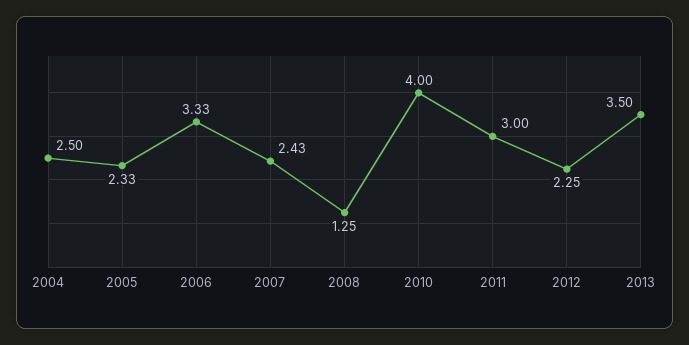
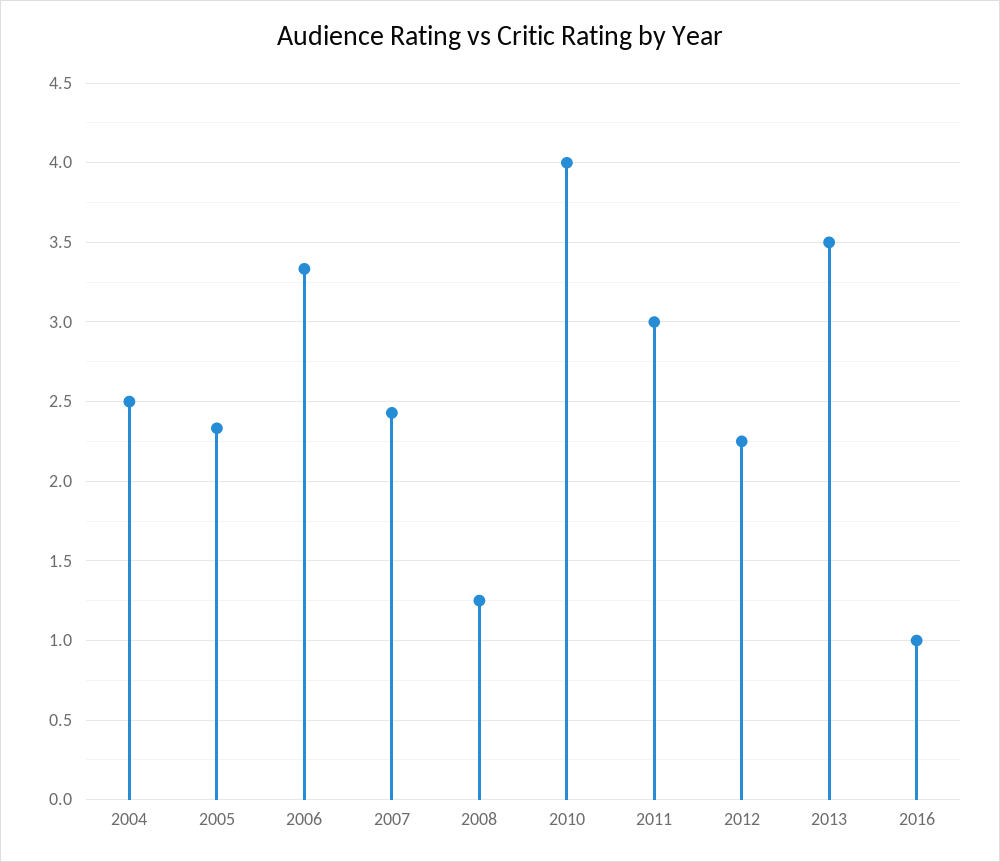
2016: none -> 1

